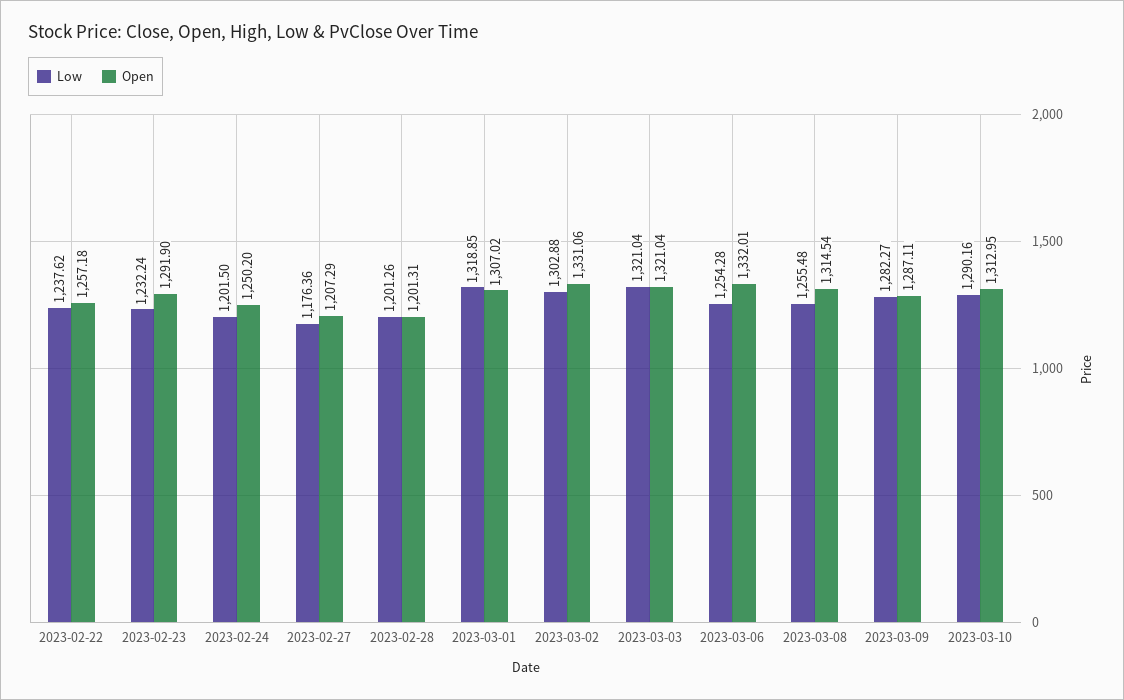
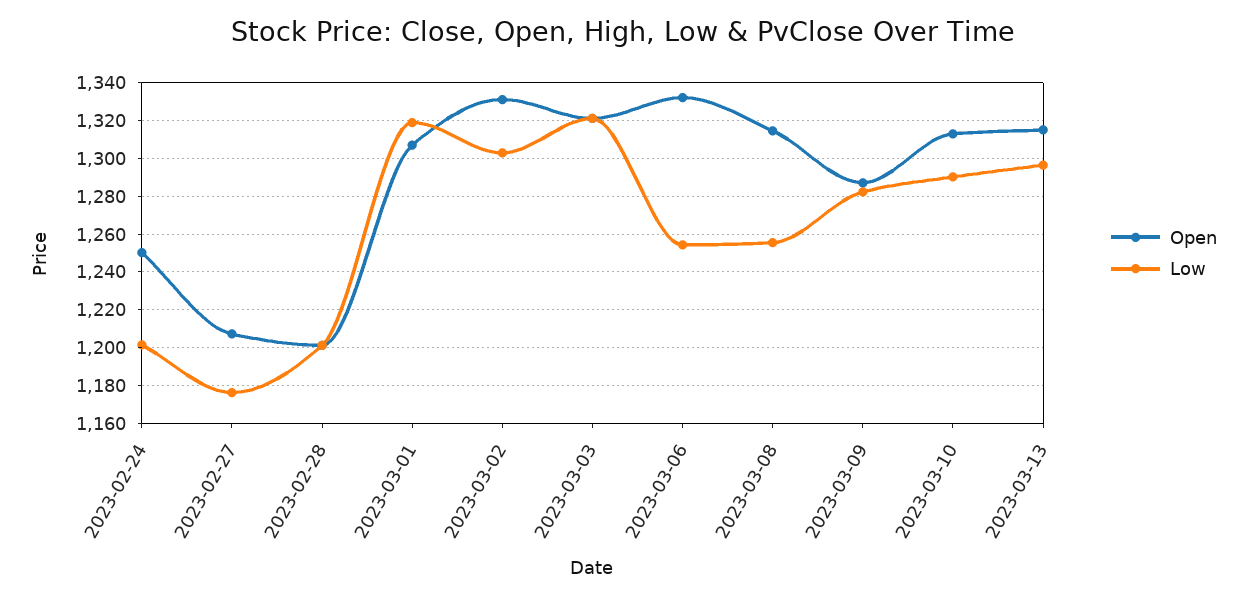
Low, 2023-02-22: 1237.62 -> none
Open, 2023-02-22: 1257.18 -> none
Low, 2023-02-23: 1232.24 -> none
Open, 2023-02-23: 1291.9 -> none
Open, 2023-03-13: none -> 1315
Low, 2023-03-13: none -> 1295

